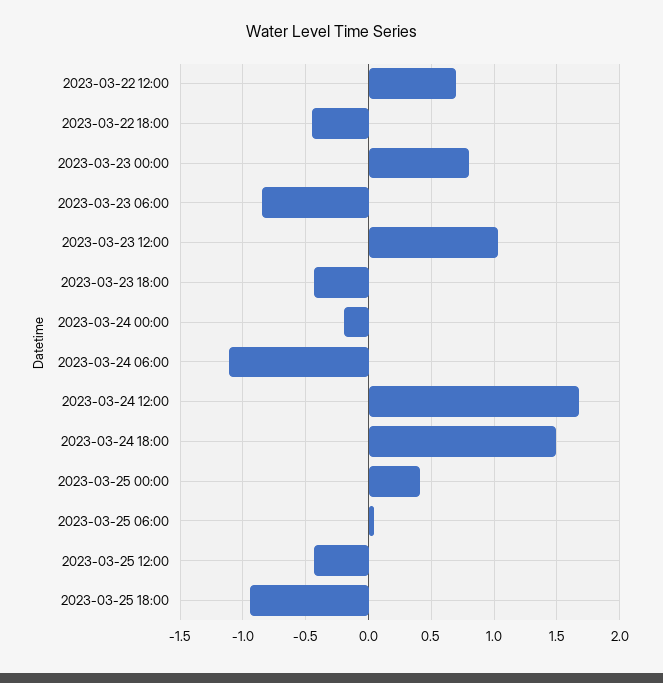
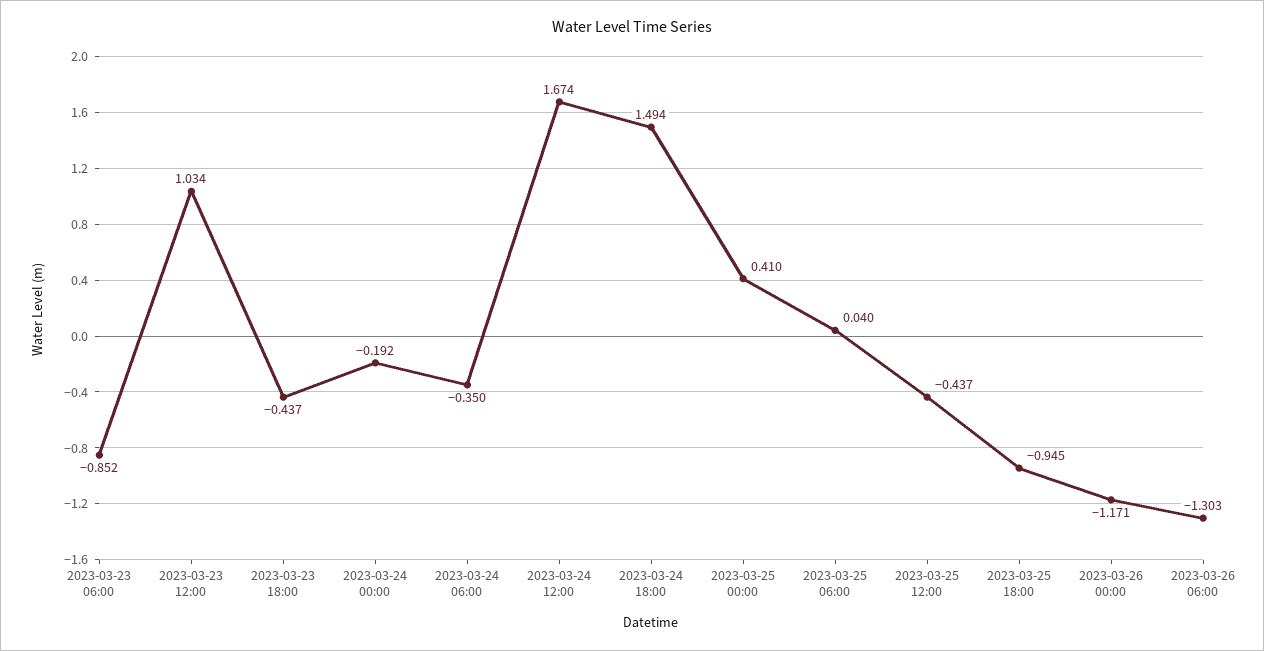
2023-03-22 12:00: 0.7 -> none
2023-03-22 18:00: -0.45 -> none
2023-03-23 00:00: 0.8 -> none
2023-03-24 06:00: -1.1 -> -0.35
2023-03-26 00:00: none -> -1.171
2023-03-26 06:00: none -> -1.303

